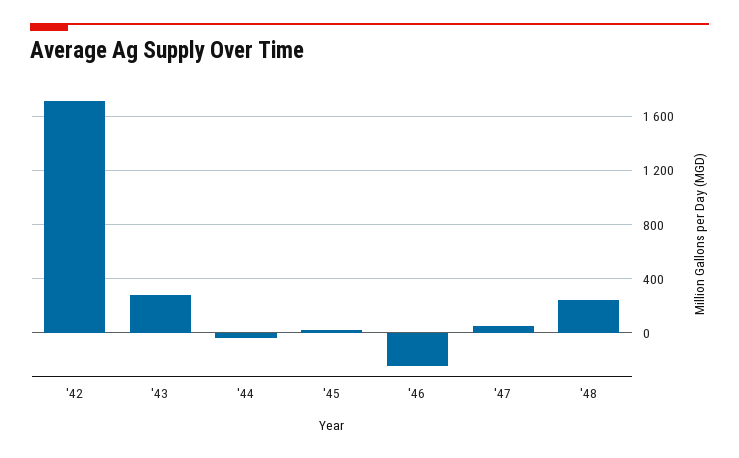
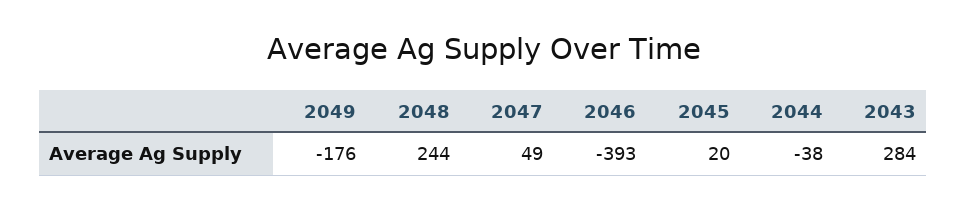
'42: 1700 -> none
'46: -250 -> -393
2049: none -> -176

